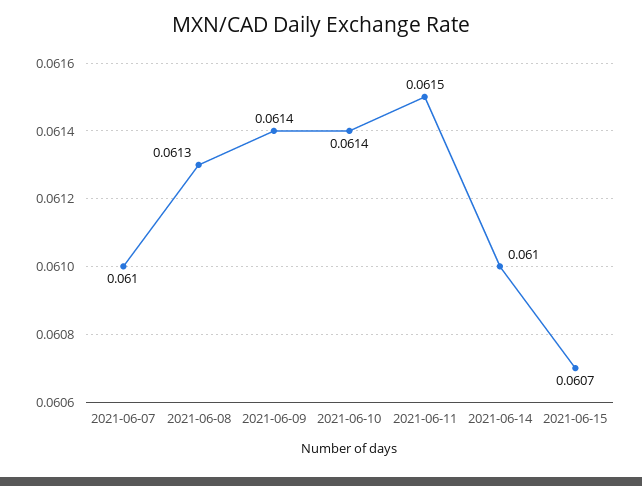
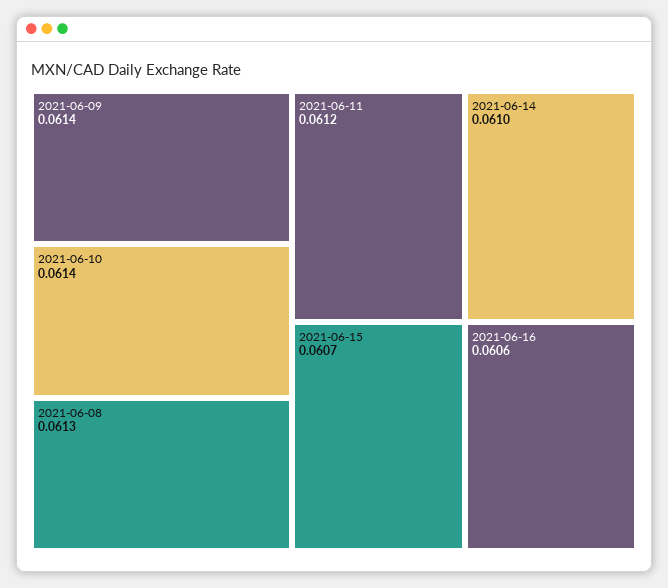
2021-06-07: 0.061 -> none
2021-06-11: 0.0615 -> 0.0612
2021-06-16: none -> 0.0606

